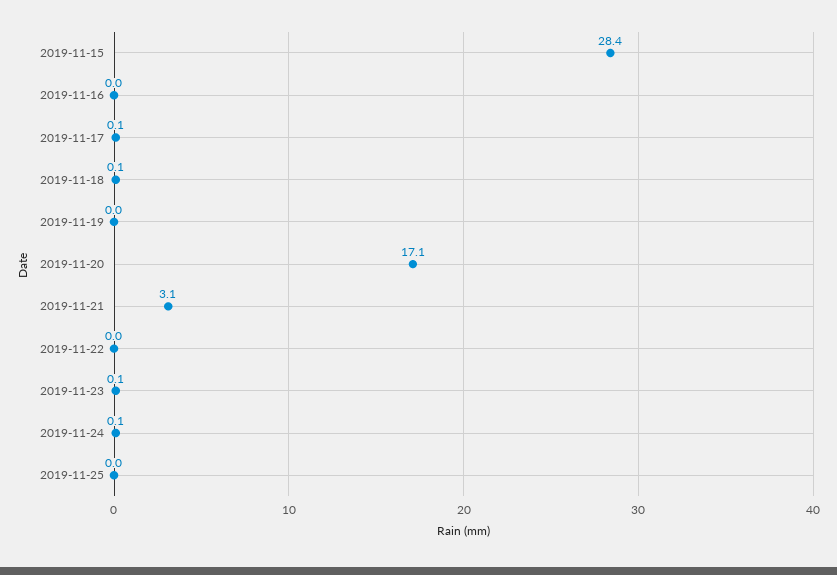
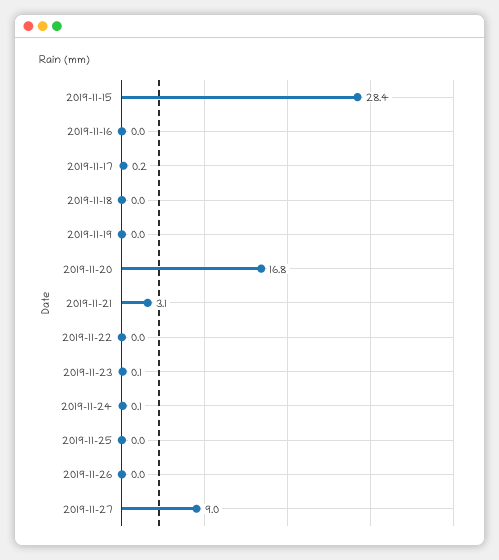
2019-11-17: 0.1 -> 0.2
2019-11-18: 0.1 -> 0
2019-11-20: 17.1 -> 16.8
2019-11-26: none -> 0
2019-11-27: none -> 9

